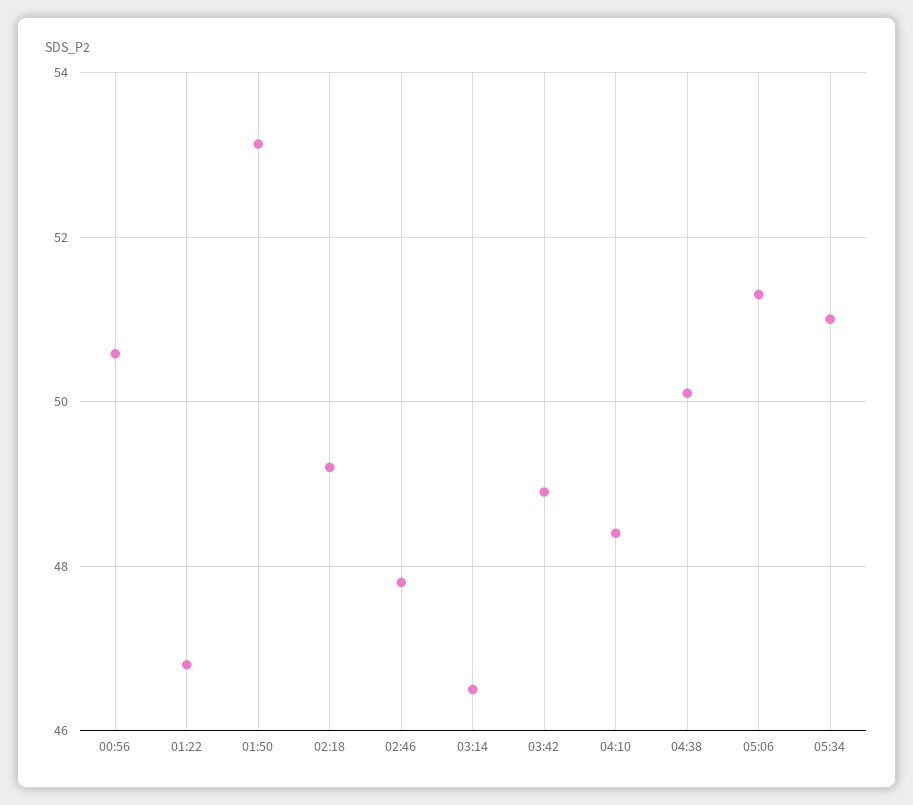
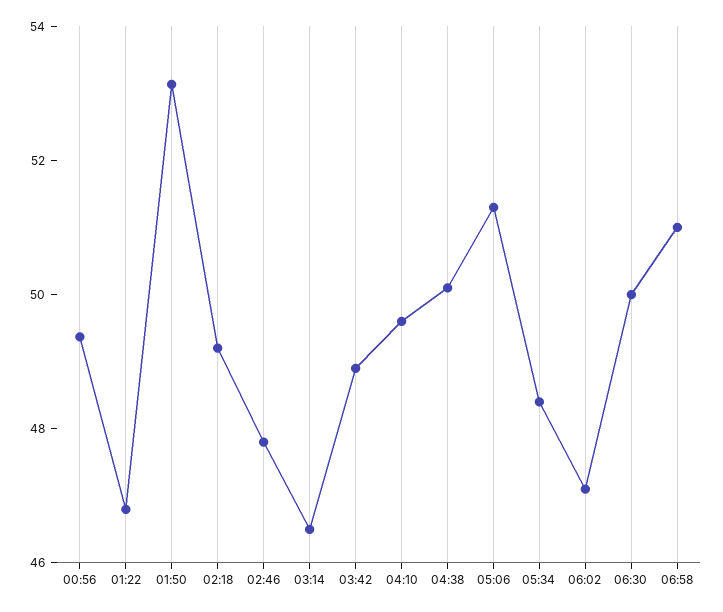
00:56: 50.6 -> 49.5
04:10: 48.4 -> 49.5
05:34: 51 -> 48.5
06:02: none -> 47
06:30: none -> 50
06:58: none -> 51

